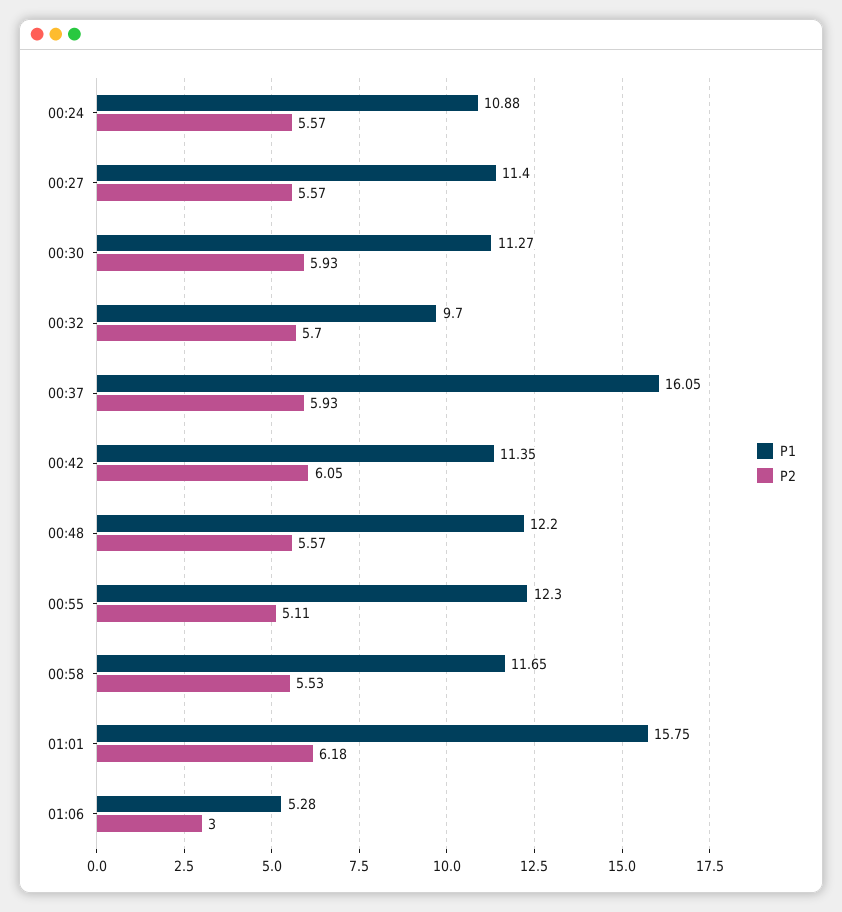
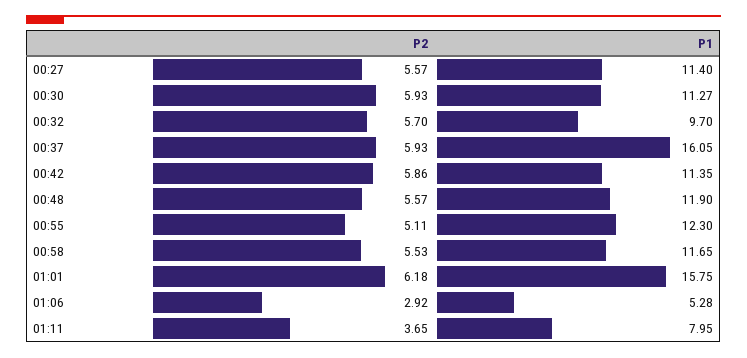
P1, 00:24: 10.88 -> none
P2, 00:24: 5.57 -> none
P2, 00:42: 6.05 -> 5.86
P1, 00:48: 12.2 -> 11.9
P2, 01:06: 3 -> 2.92
P2, 01:11: none -> 3.65
P1, 01:11: none -> 7.95

